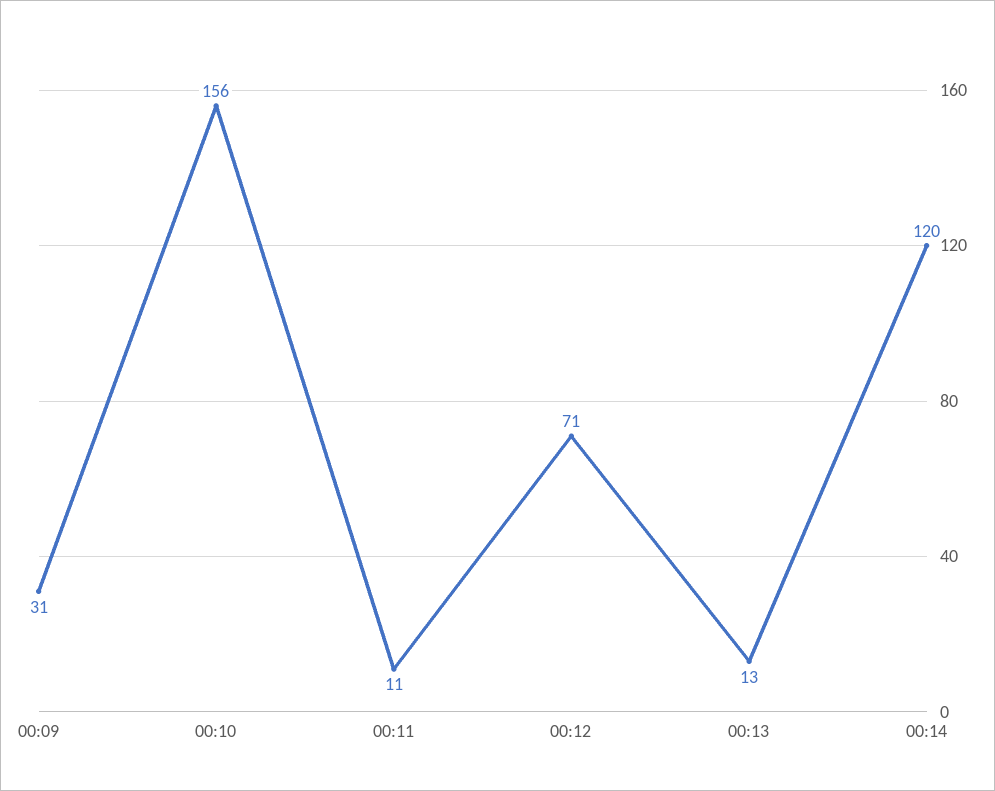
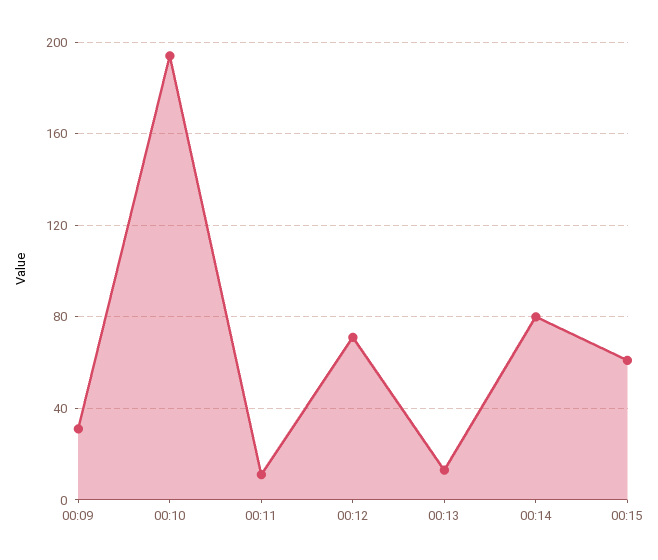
00:10: 156 -> 195
00:14: 120 -> 80
00:15: none -> 60

